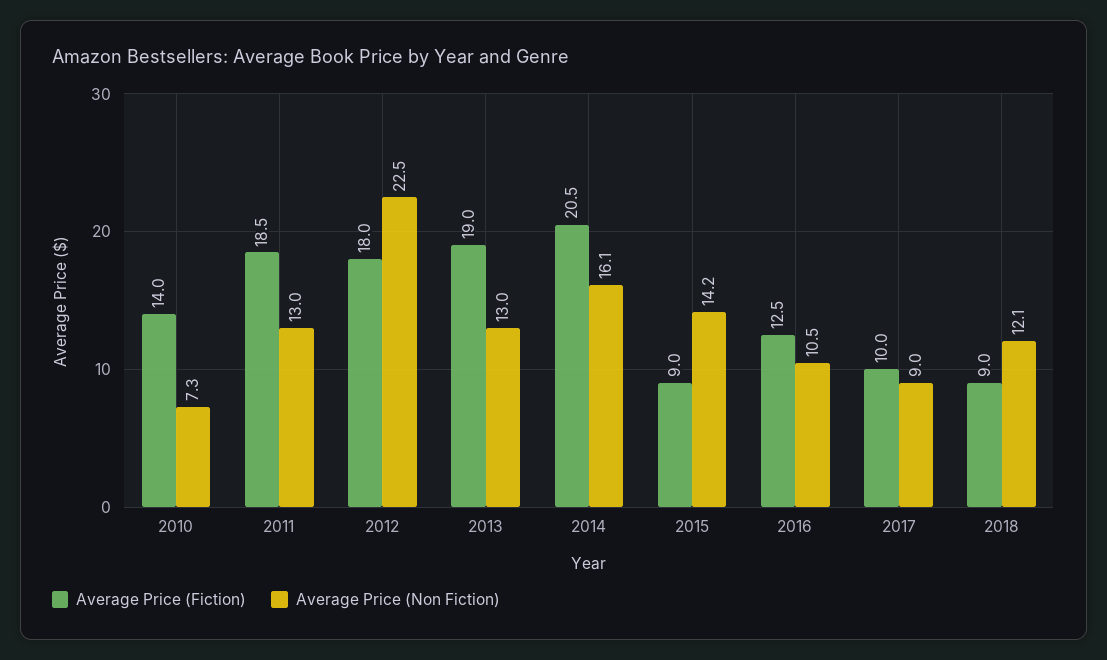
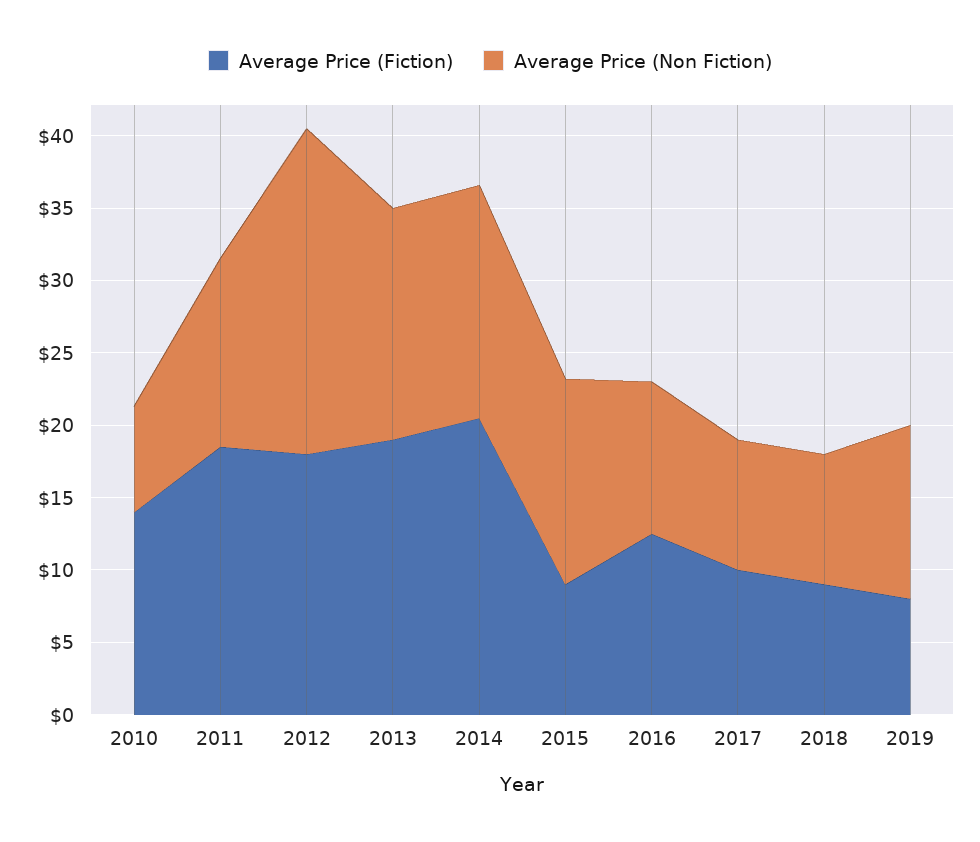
Average Price (Non Fiction), 2013: 13 -> 16
Average Price (Non Fiction), 2018: 12.1 -> 9
Average Price (Fiction), 2019: none -> 8
Average Price (Non Fiction), 2019: none -> 12

